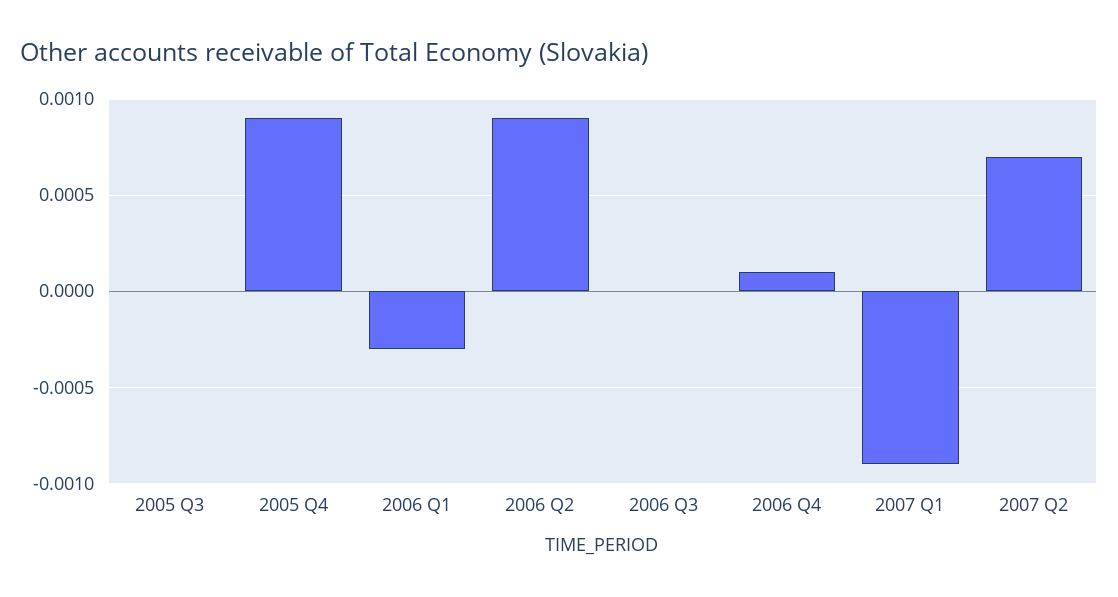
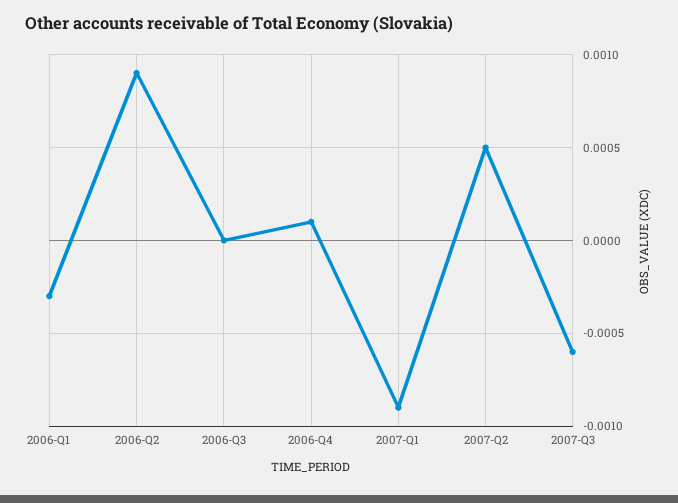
2005 Q3: 0 -> none
2005 Q4: 0.0009 -> none
2007 Q2: 0.0007 -> 0.0005
2007-Q3: none -> -0.0006

